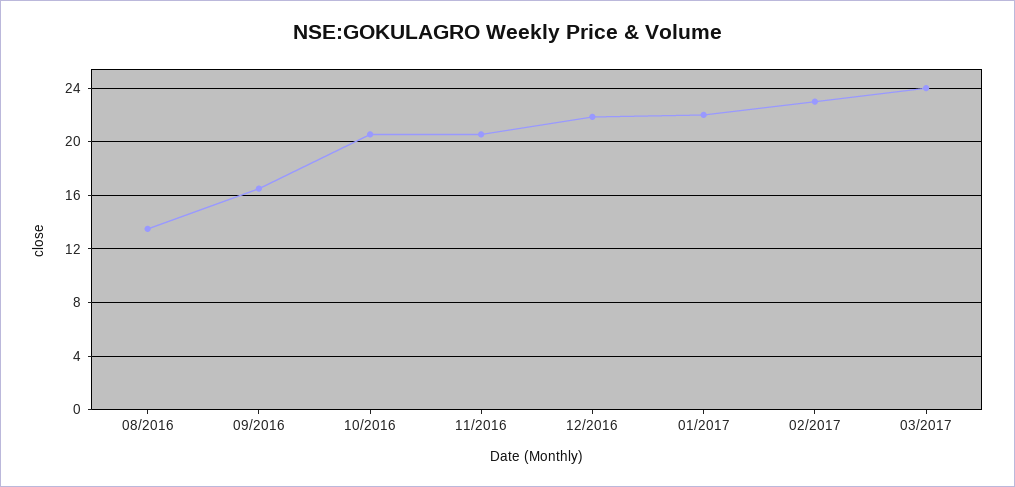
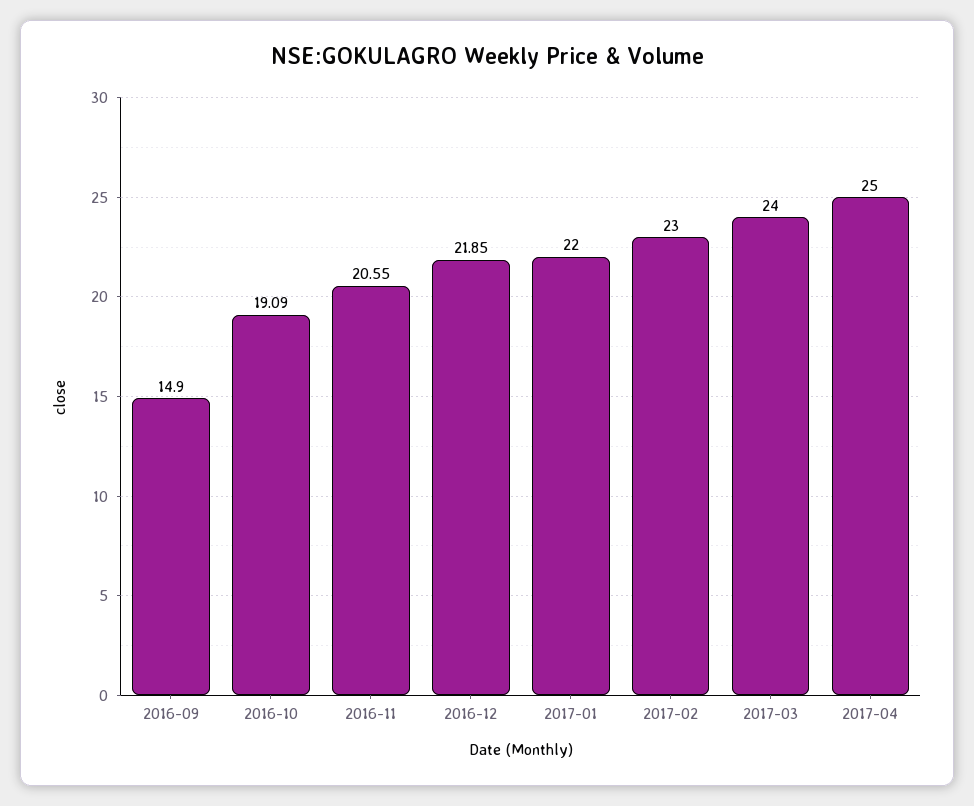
08/2016: 13.5 -> none
09/2016: 16.5 -> 14.9
10/2016: 20.5 -> 19.09
2017-04: none -> 25

